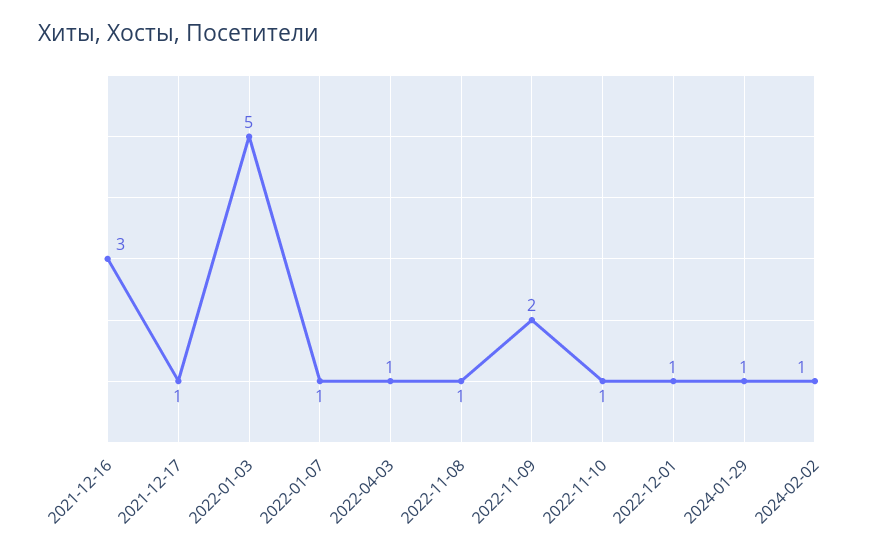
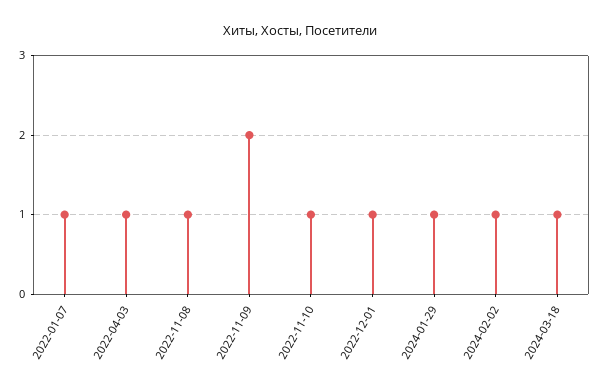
2021-12-16: 3 -> none
2021-12-17: 1 -> none
2022-01-03: 5 -> none
2024-03-18: none -> 1

